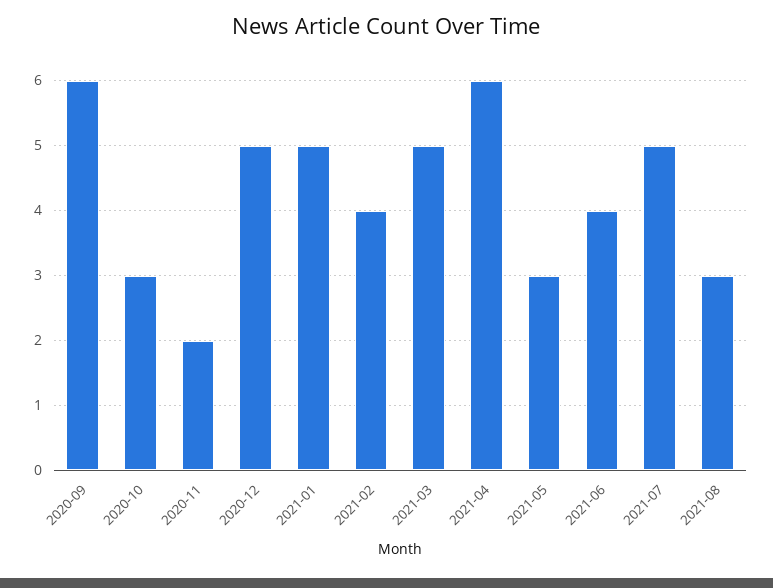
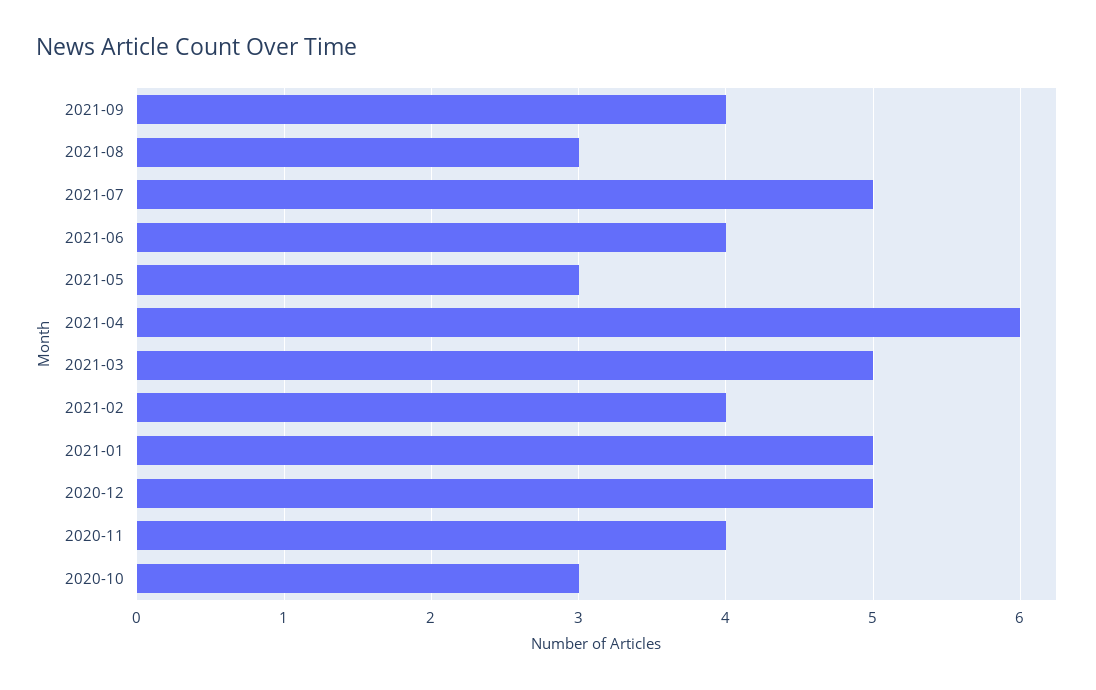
2020-09: 6 -> none
2020-11: 2 -> 4
2021-09: none -> 4

